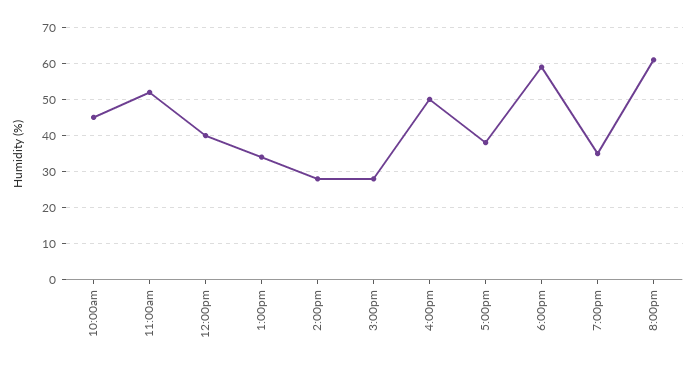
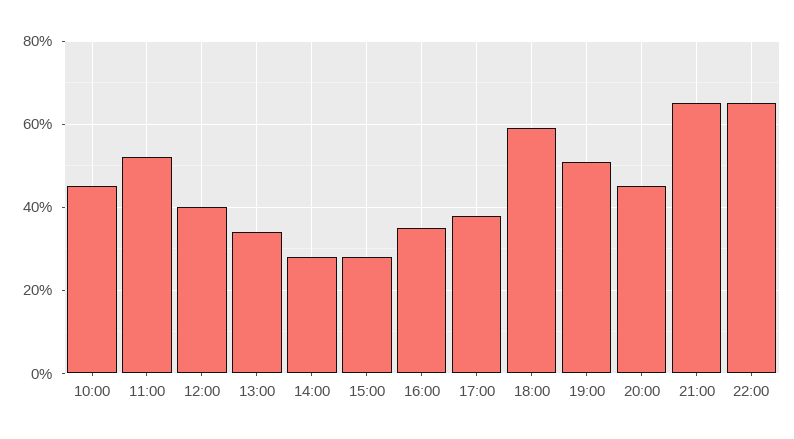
4:00pm: 50 -> 35
7:00pm: 35 -> 50
8:00pm: 60 -> 45
21:00: none -> 65
22:00: none -> 65

